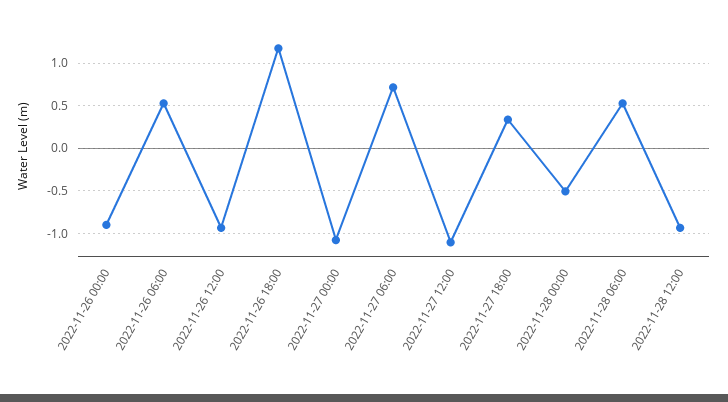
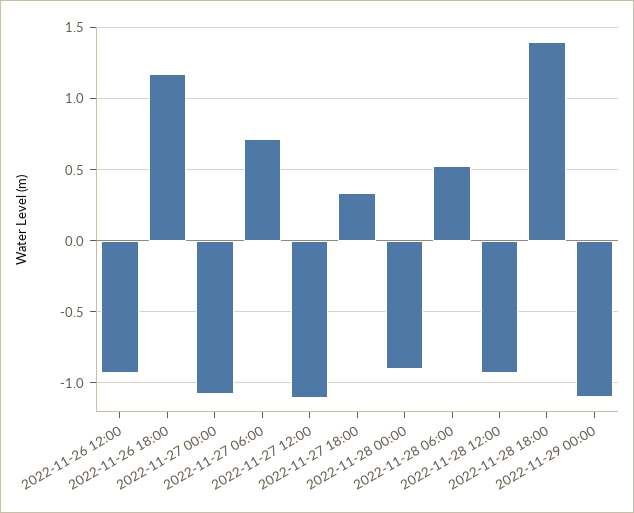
2022-11-26 00:00: -0.9 -> none
2022-11-26 06:00: 0.5 -> none
2022-11-28 00:00: -0.5 -> -0.9
2022-11-28 18:00: none -> 1.4
2022-11-29 00:00: none -> -1.1

